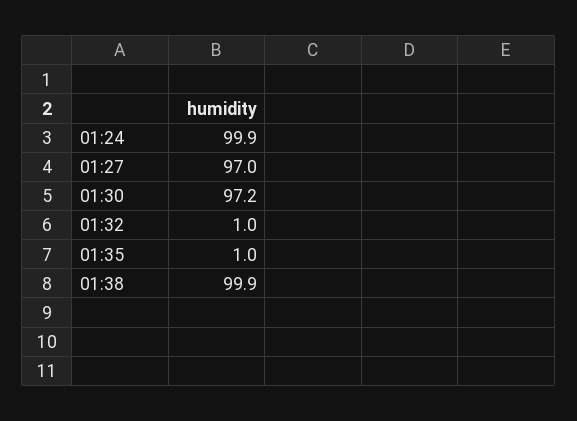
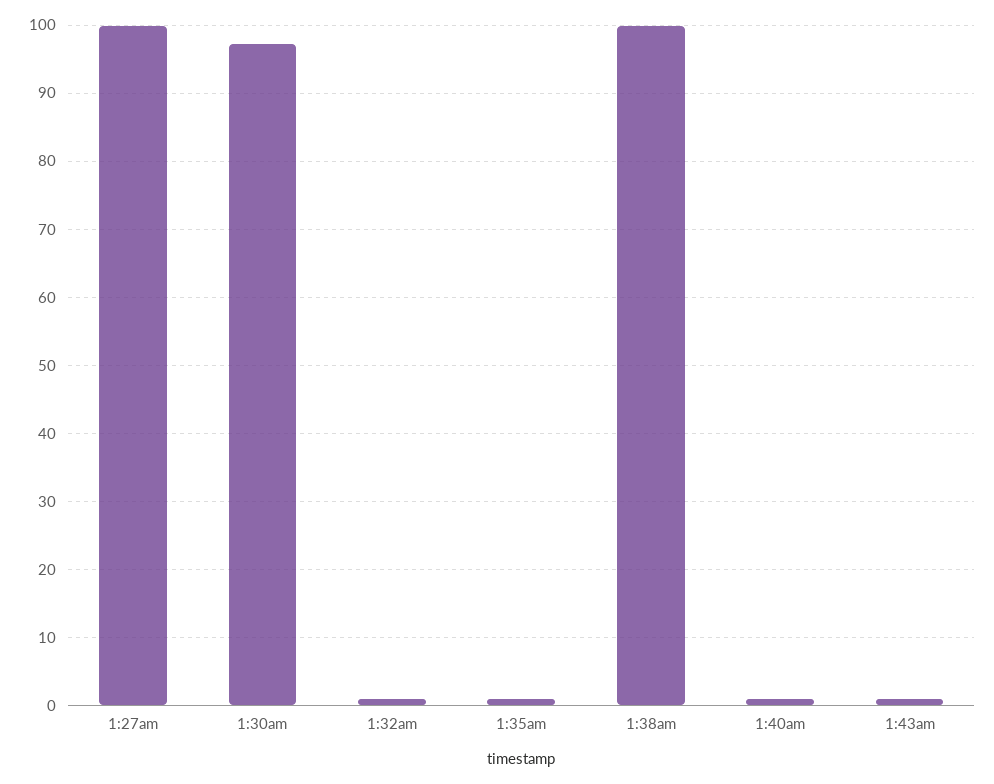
01:24: 99.9 -> none
01:27: 97 -> 100
1:40am: none -> 1
1:43am: none -> 1

